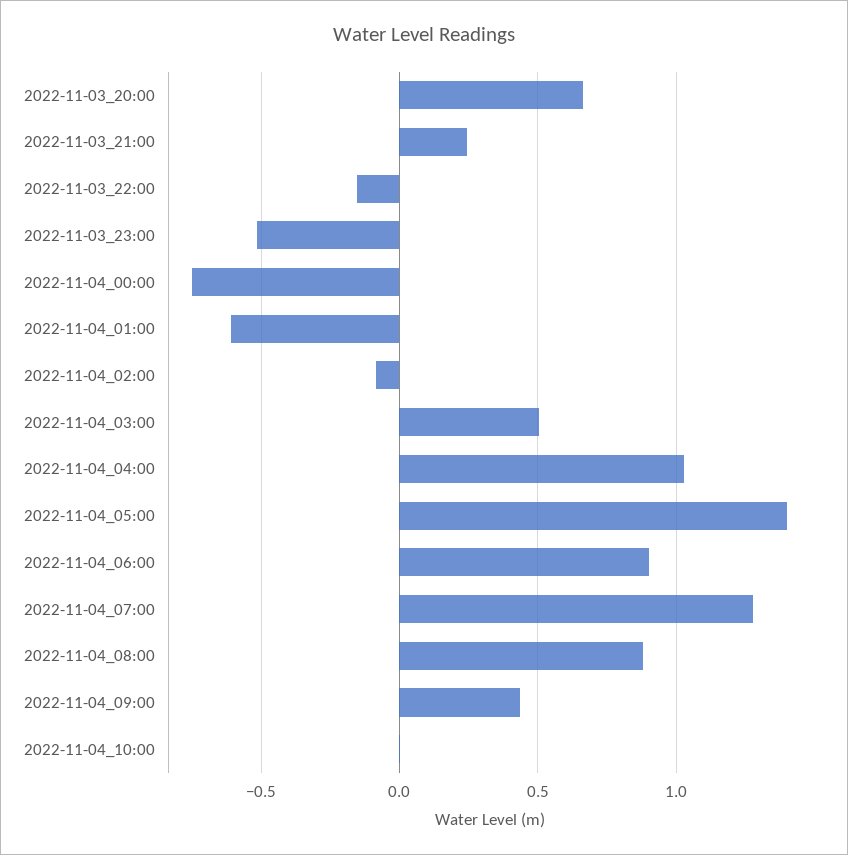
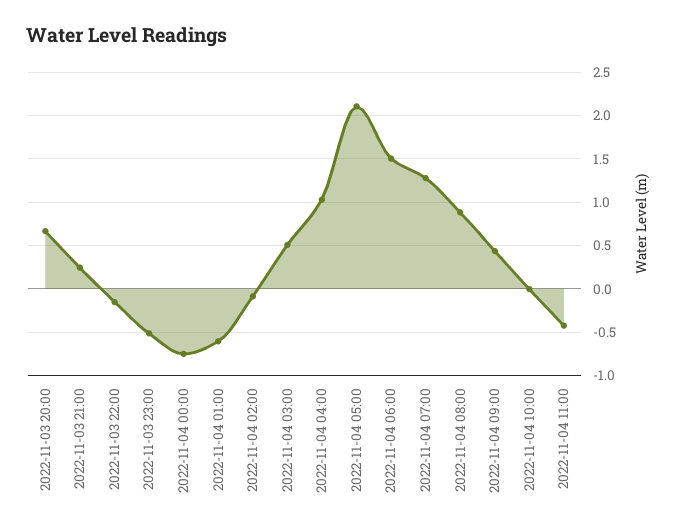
2022-11-04_05:00: 1.4 -> 2.1
2022-11-04_06:00: 0.9 -> 1.5
2022-11-04 11:00: none -> -0.4

